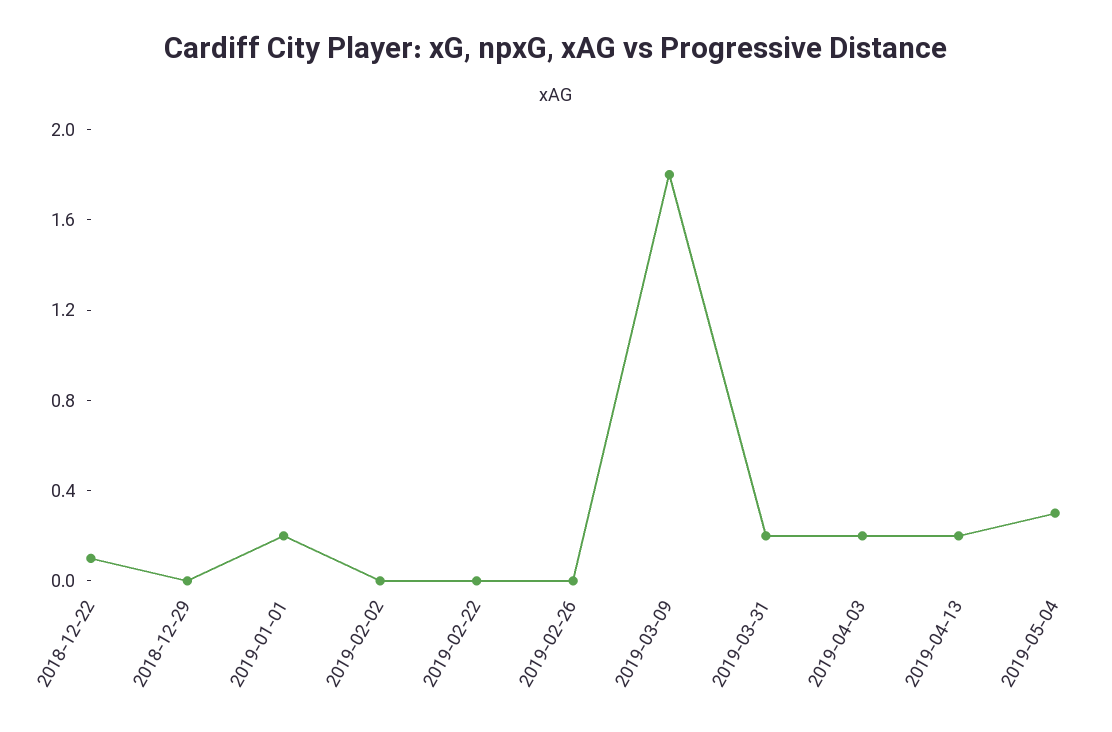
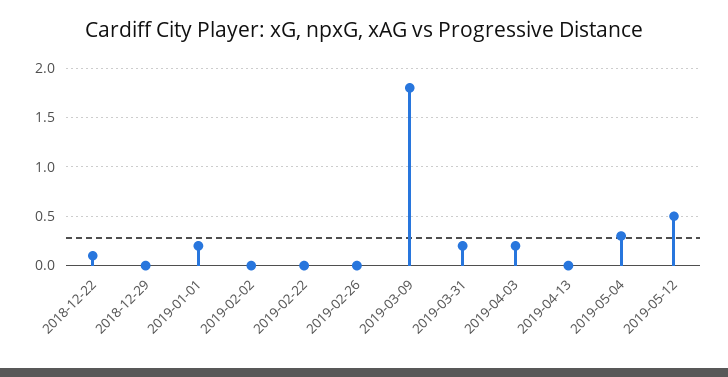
2019-04-13: 0.2 -> 0
2019-05-12: none -> 0.5

